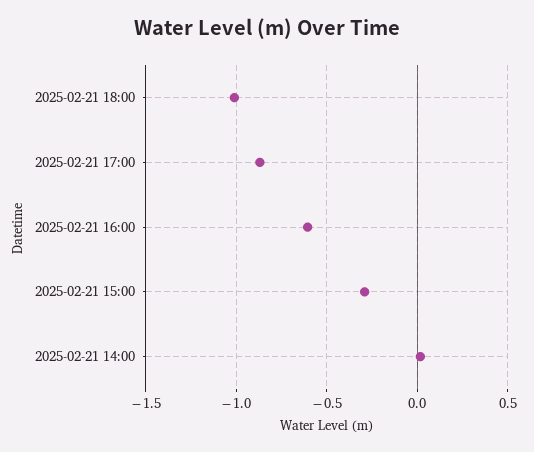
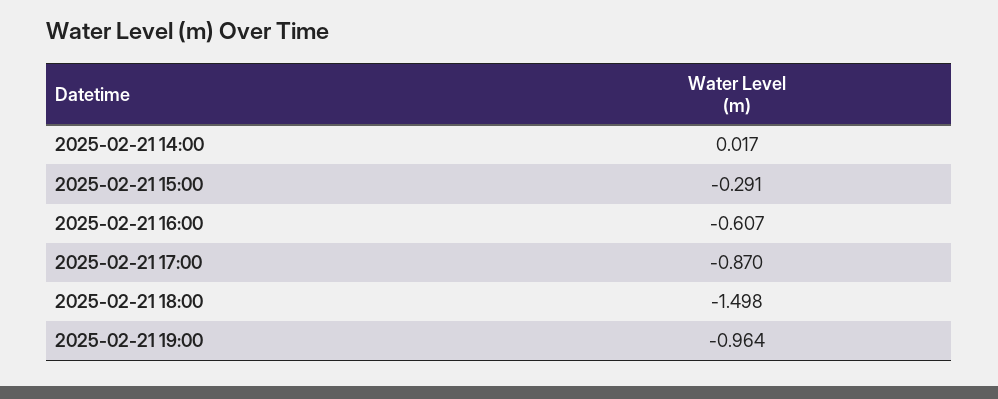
2025-02-21 18:00: -1 -> -1.498
2025-02-21 19:00: none -> -0.964

